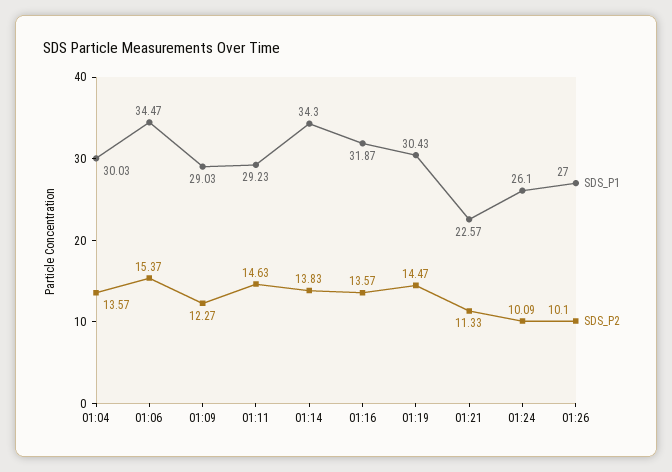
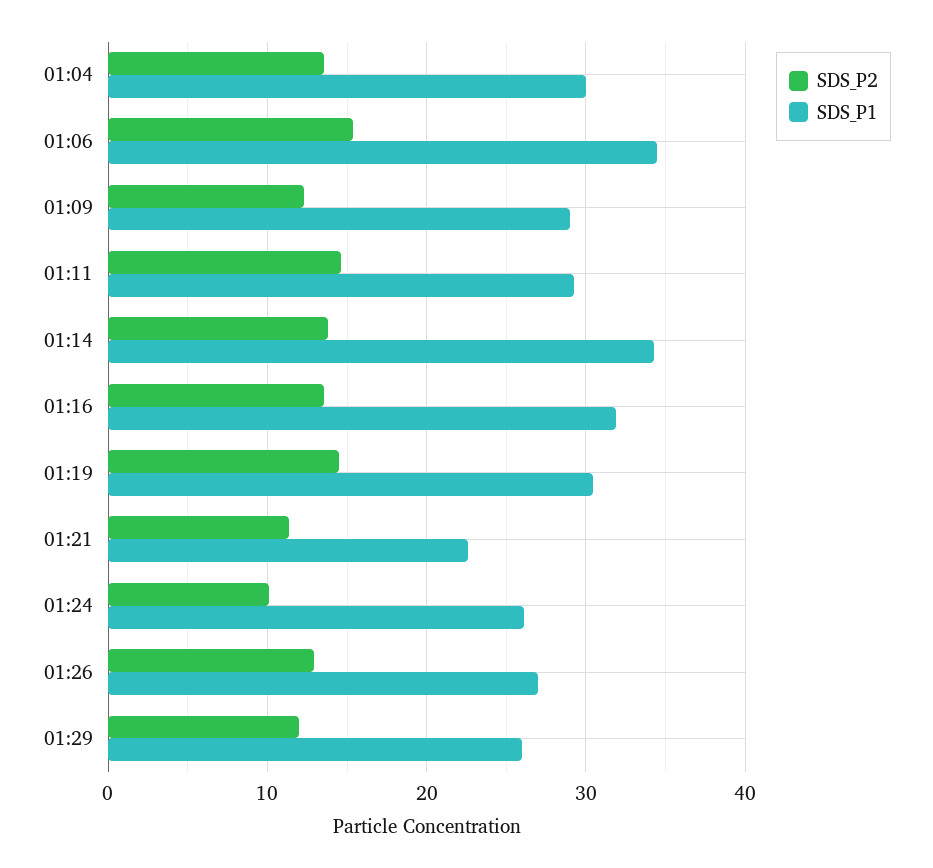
SDS_P2, 01:26: 10.1 -> 13
SDS_P2, 01:29: none -> 12
SDS_P1, 01:29: none -> 26

